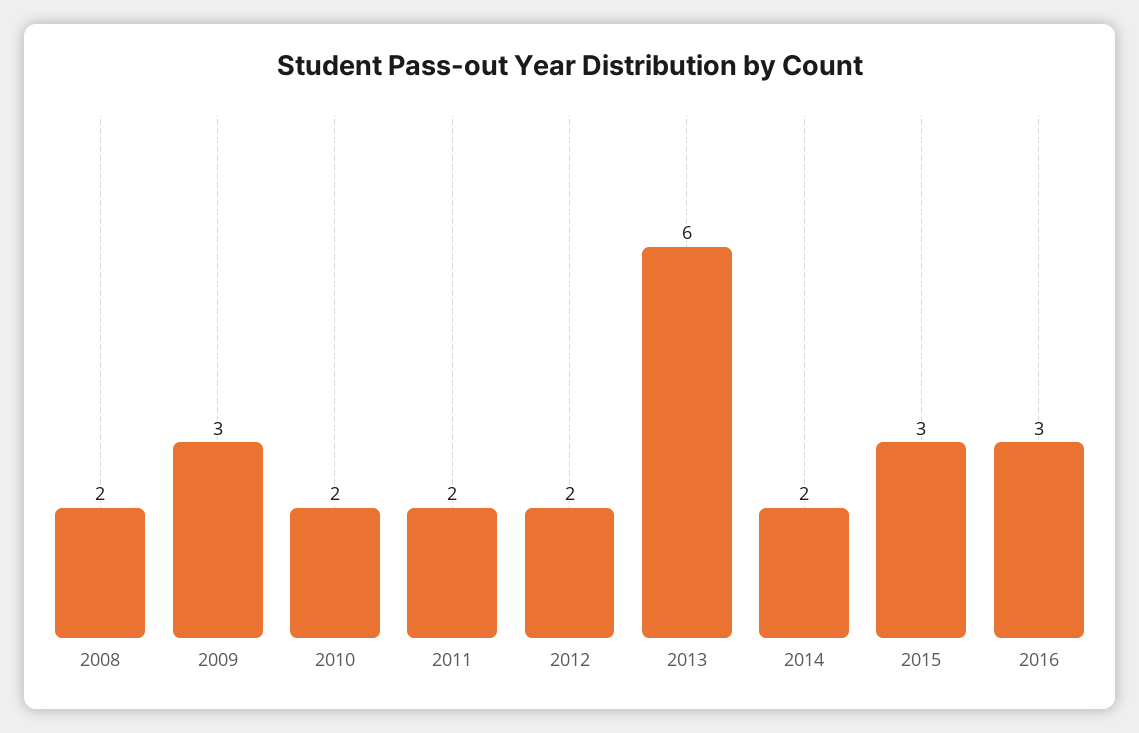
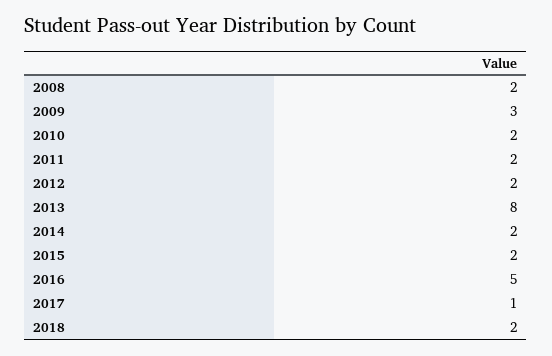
2013: 6 -> 8
2015: 3 -> 2
2016: 3 -> 5
2017: none -> 1
2018: none -> 2

